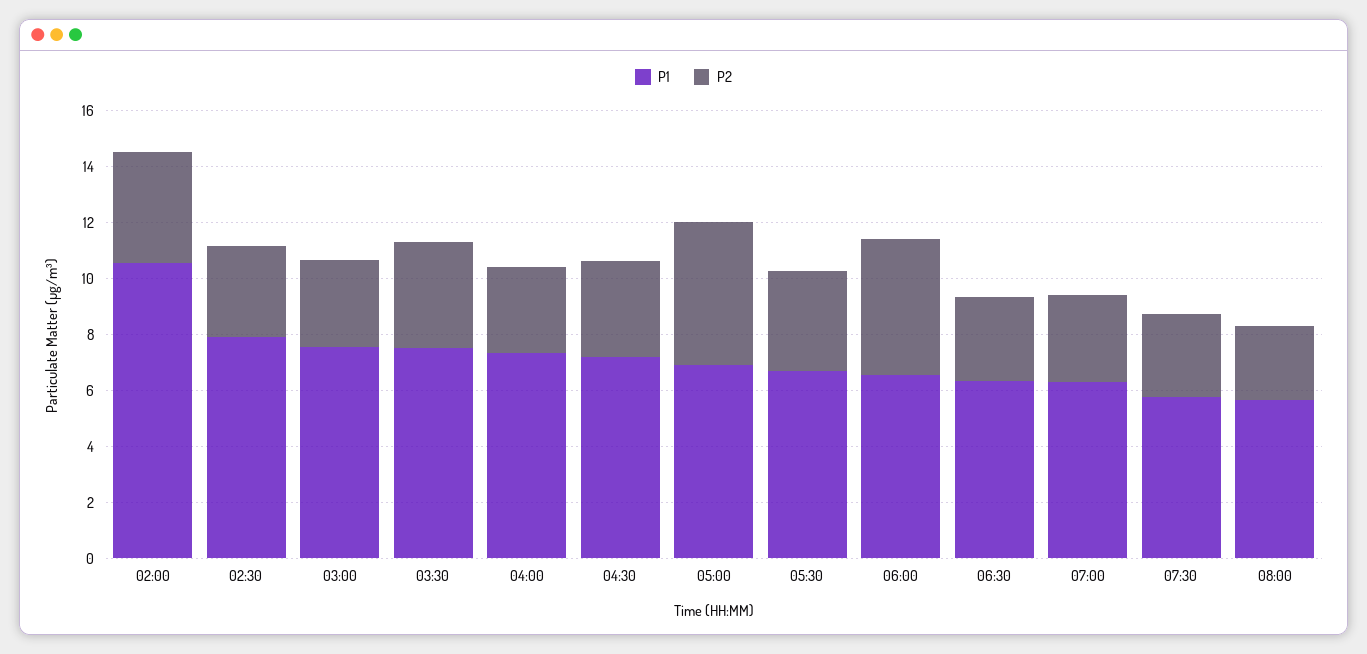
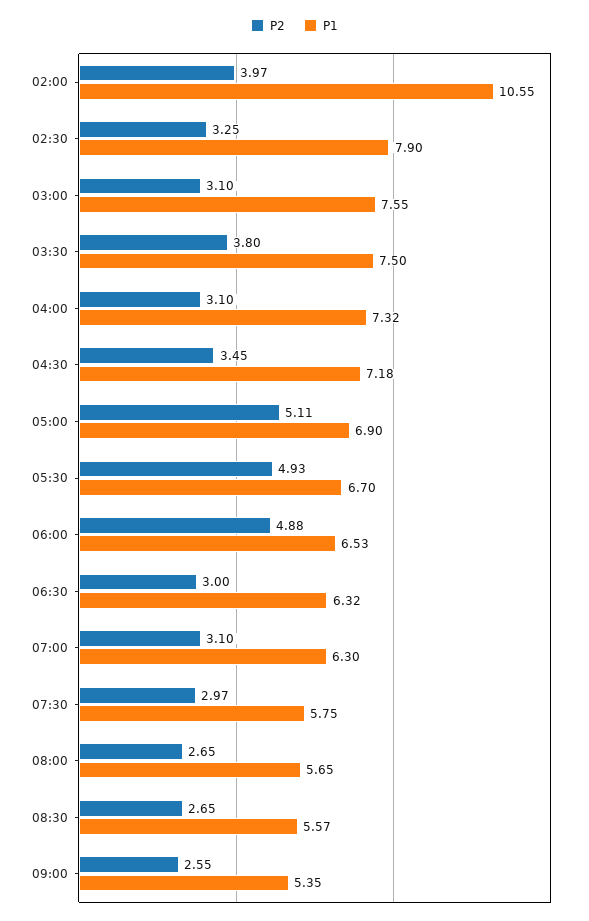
P2, 05:30: 3.5 -> 4.93
P2, 08:30: none -> 2.65
P1, 08:30: none -> 5.57
P2, 09:00: none -> 2.55
P1, 09:00: none -> 5.35

